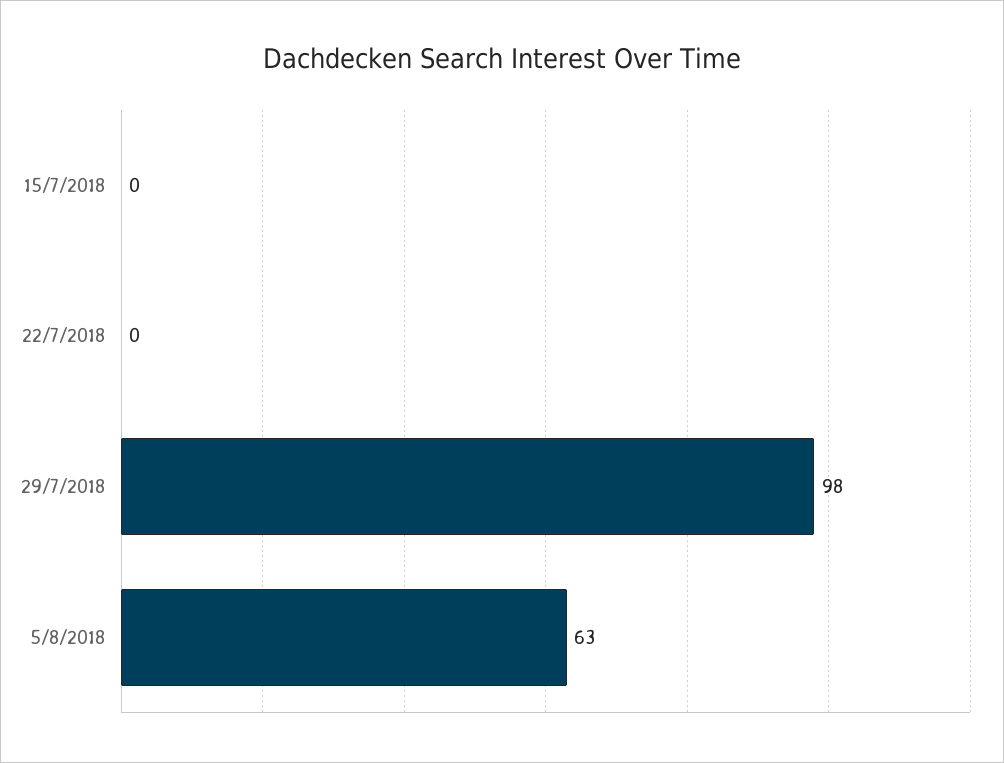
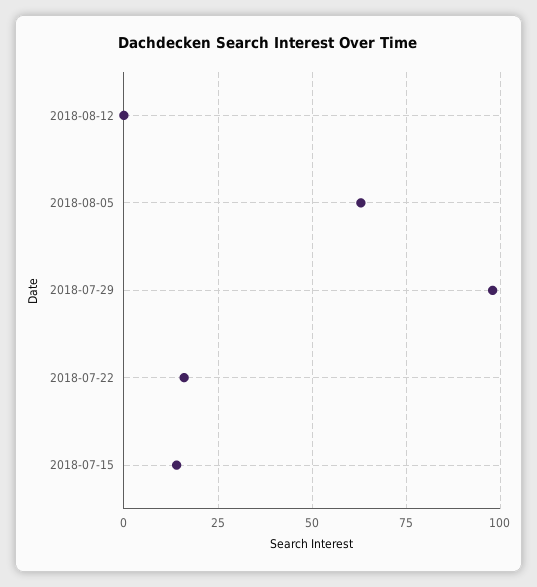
15/7/2018: 0 -> 15
22/7/2018: 0 -> 15
2018-08-12: none -> 0

